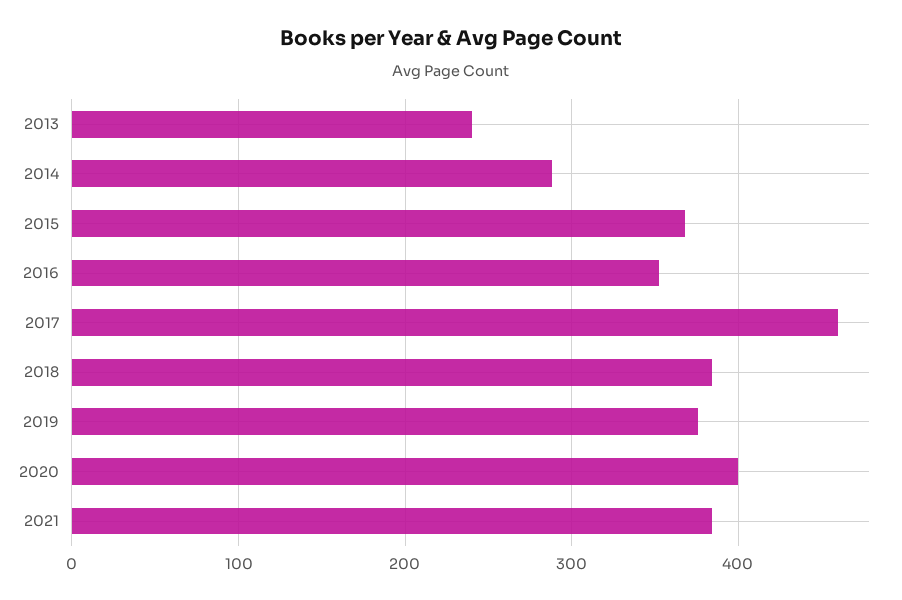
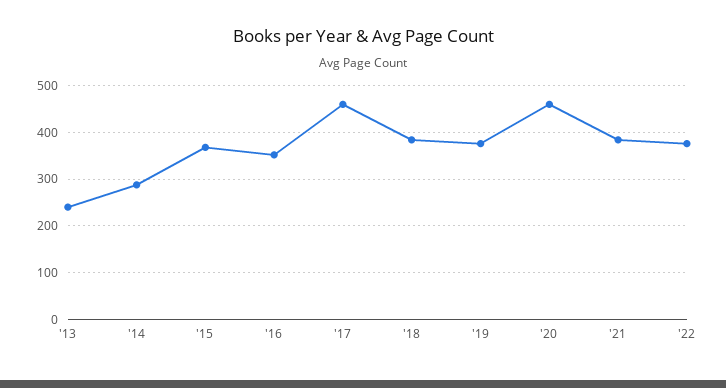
2020: 400 -> 460
'22: none -> 380

